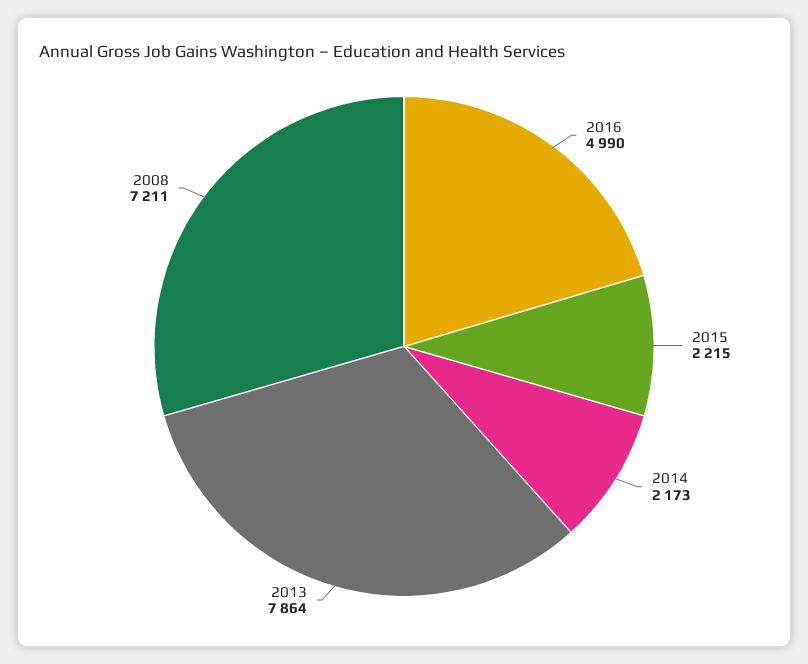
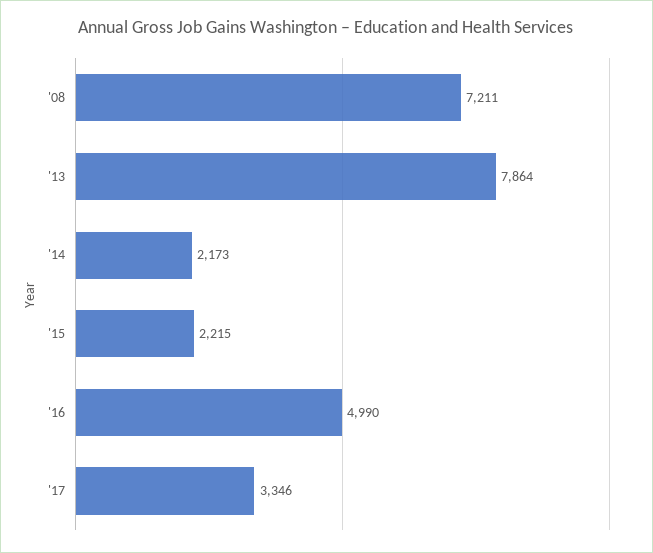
'17: none -> 3346

